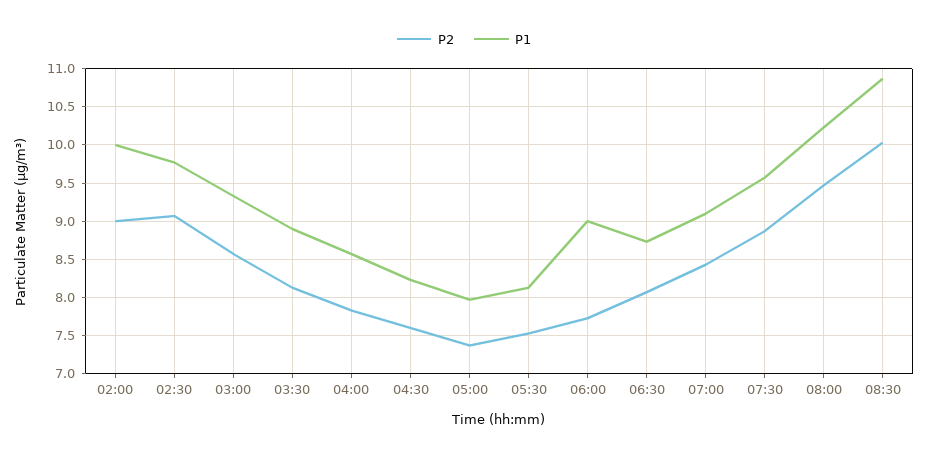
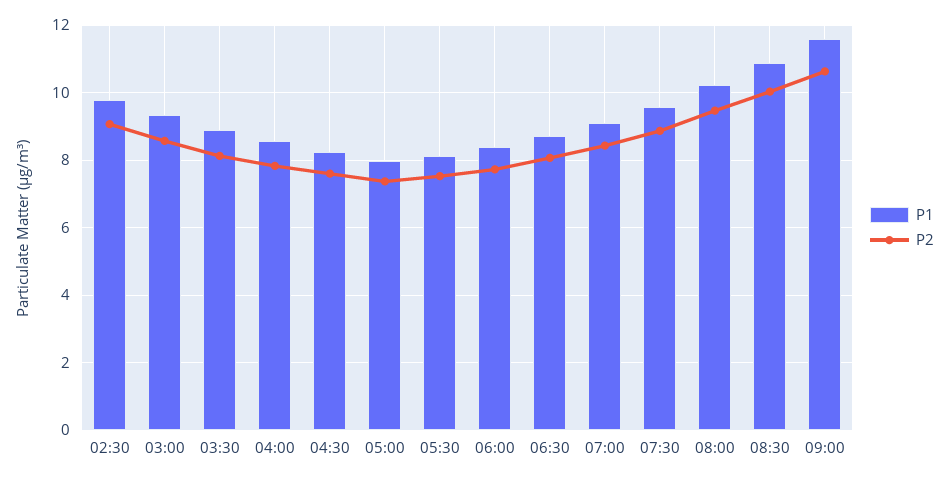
P2, 02:00: 9 -> none
P1, 02:00: 10 -> none
P1, 06:00: 9 -> 8.4
P1, 09:00: none -> 11.6
P2, 09:00: none -> 10.6

